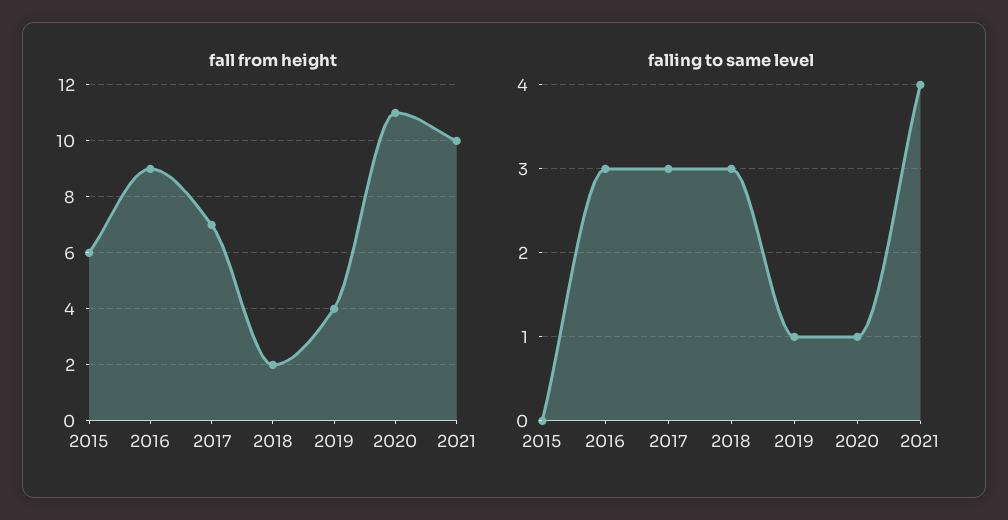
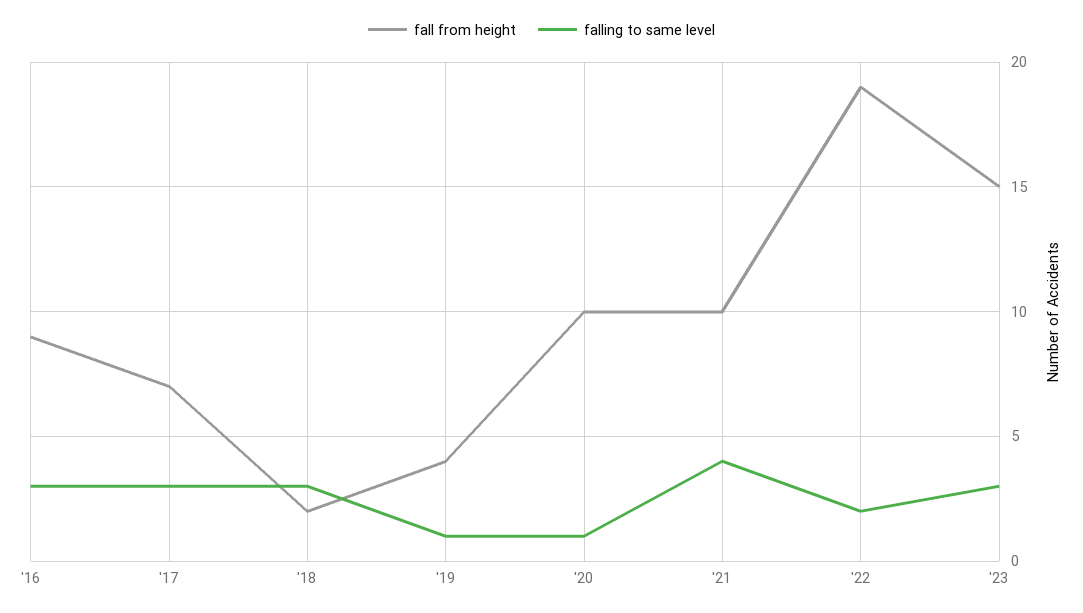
fall from height, 2015: 6 -> none
fall from height, 2020: 11 -> 10
falling to same level, 2015: 0 -> none
fall from height, '22: none -> 19
falling to same level, '22: none -> 2
fall from height, '23: none -> 15
falling to same level, '23: none -> 3

